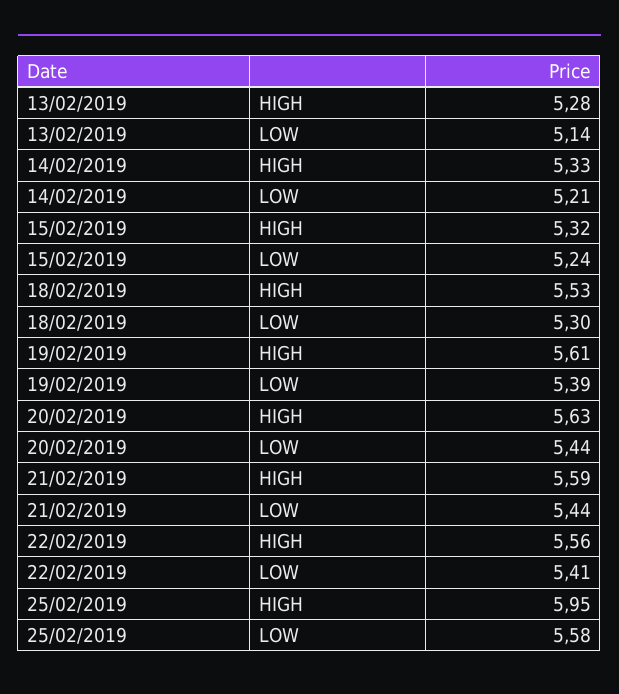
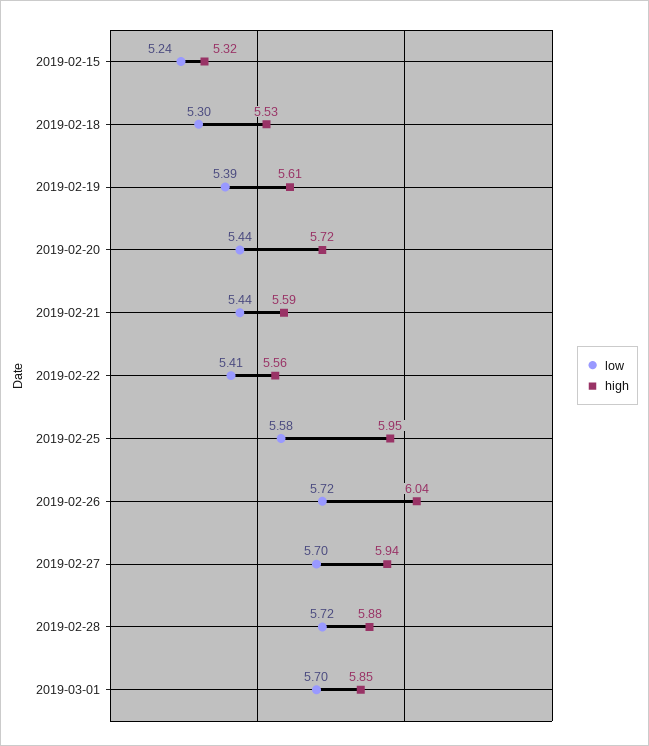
HIGH, 13/02/2019: 5.28 -> none
LOW, 13/02/2019: 5.14 -> none
HIGH, 14/02/2019: 5.33 -> none
LOW, 14/02/2019: 5.21 -> none
HIGH, 20/02/2019: 5.63 -> 5.72
LOW, 2019-02-26: none -> 5.72
HIGH, 2019-02-26: none -> 6.04
LOW, 2019-02-27: none -> 5.7
HIGH, 2019-02-27: none -> 5.94
LOW, 2019-02-28: none -> 5.72
HIGH, 2019-02-28: none -> 5.88
LOW, 2019-03-01: none -> 5.7
HIGH, 2019-03-01: none -> 5.85

